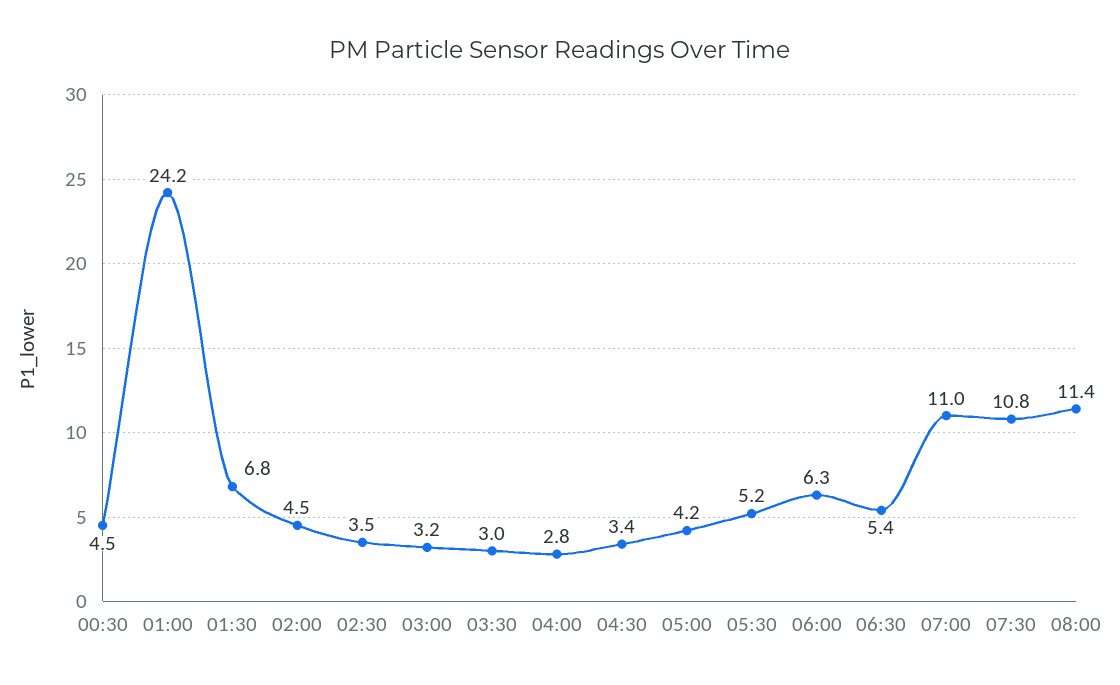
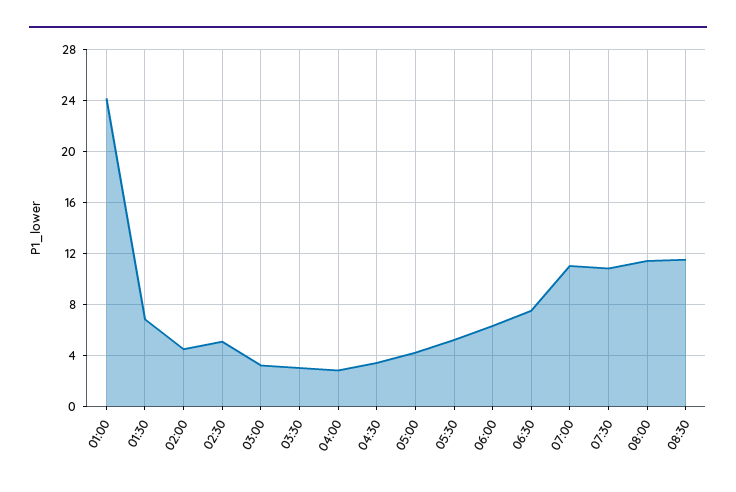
00:30: 4.5 -> none
02:30: 3.5 -> 5
06:30: 5.4 -> 7.5
08:30: none -> 11.5

